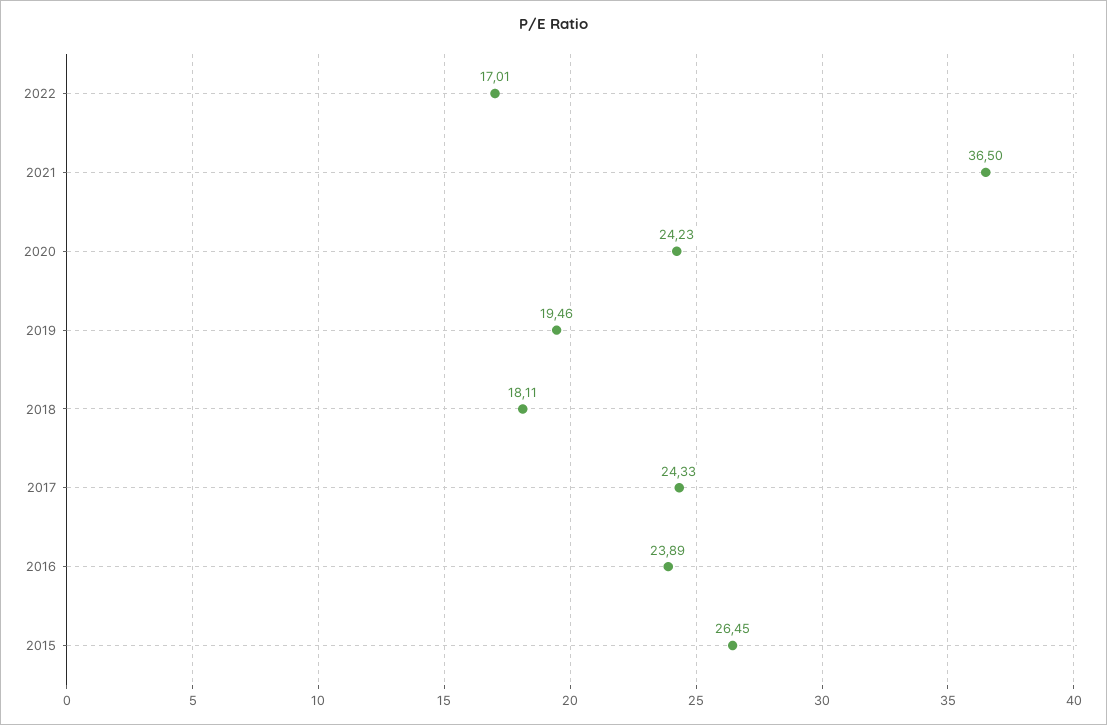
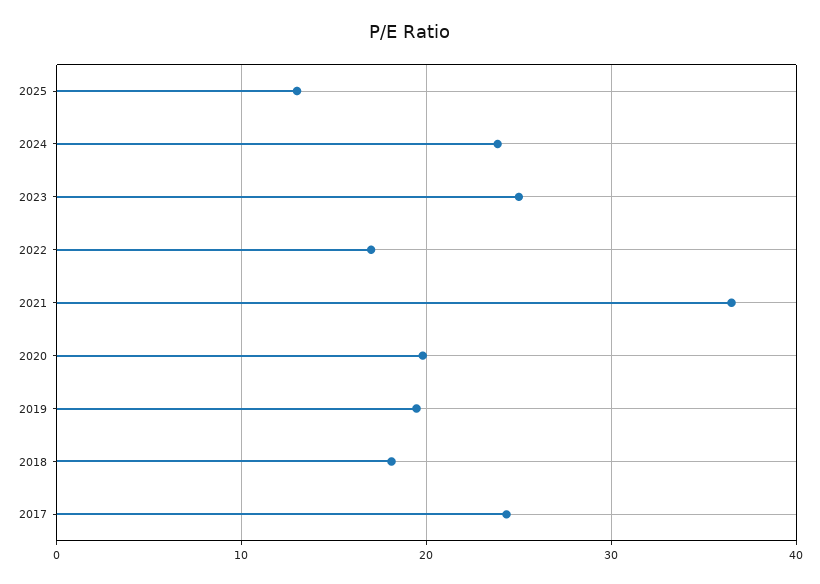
2020: 24.23 -> 20
2016: 23.89 -> none
2015: 26.45 -> none
2025: none -> 13
2024: none -> 24
2023: none -> 25

